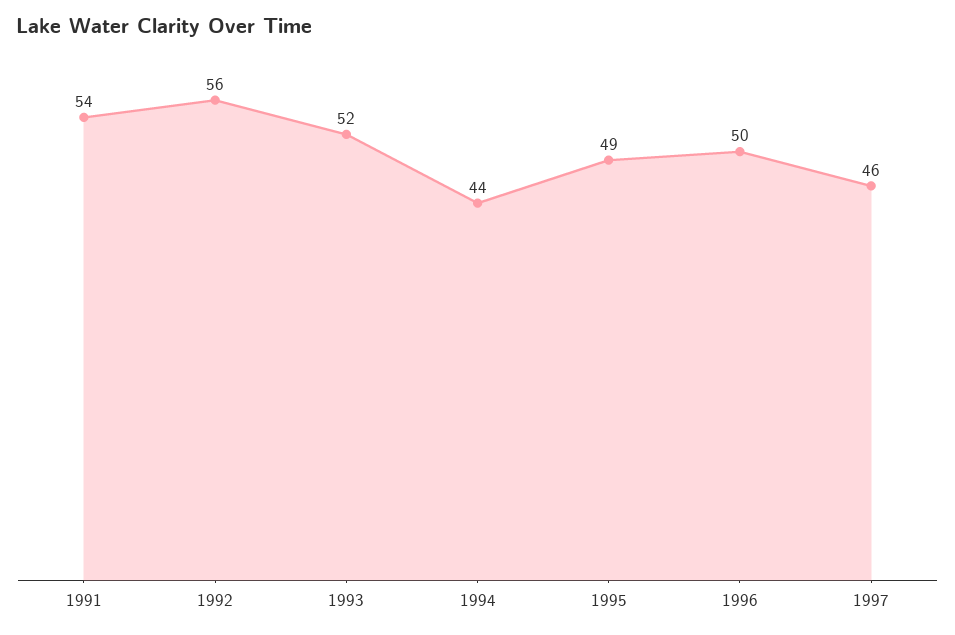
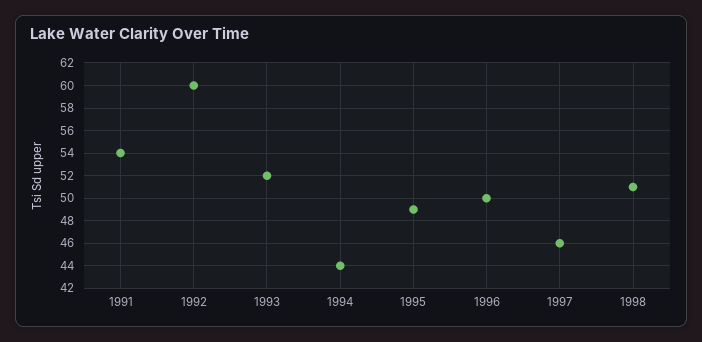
1992: 56 -> 60
1998: none -> 51

